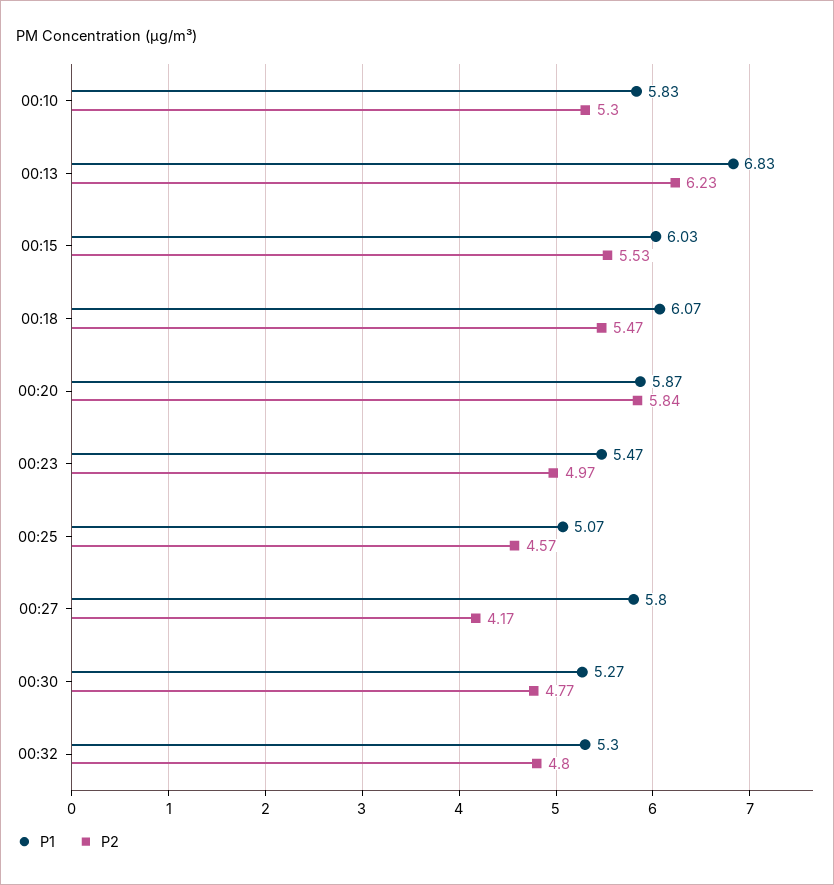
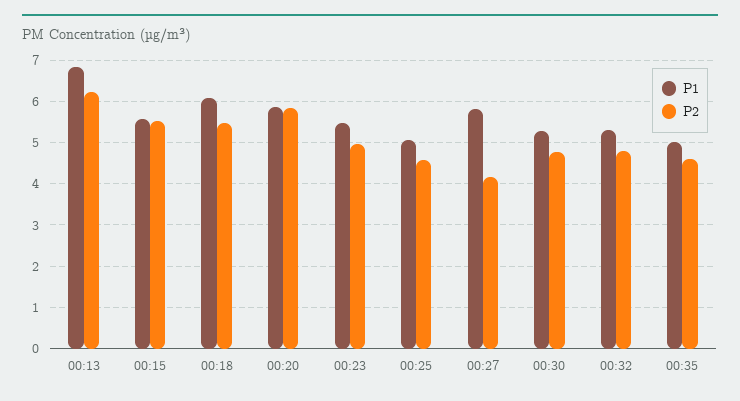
P1, 00:10: 5.83 -> none
P2, 00:10: 5.3 -> none
P1, 00:15: 6.03 -> 5.6
P1, 00:35: none -> 5
P2, 00:35: none -> 4.6

